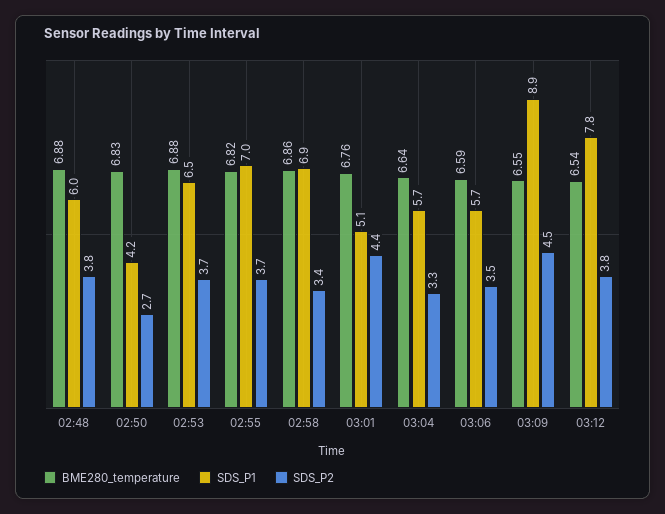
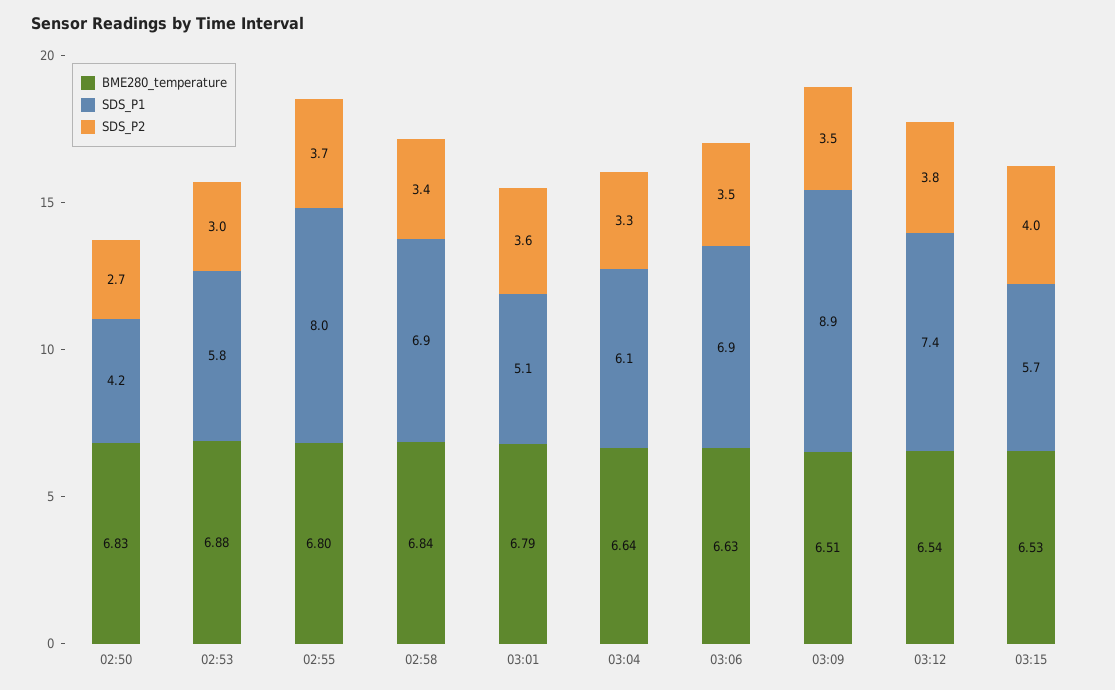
BME280_temperature, 02:48: 6.88 -> none
SDS_P1, 02:48: 6 -> none
SDS_P2, 02:48: 3.8 -> none
SDS_P1, 02:53: 6.5 -> 5.8
SDS_P2, 02:53: 3.7 -> 3
BME280_temperature, 02:55: 6.82 -> 6.8
SDS_P1, 02:55: 7 -> 8
BME280_temperature, 02:58: 6.86 -> 6.84
BME280_temperature, 03:01: 6.76 -> 6.79
SDS_P2, 03:01: 4.4 -> 3.6
SDS_P1, 03:04: 5.7 -> 6.1
BME280_temperature, 03:06: 6.59 -> 6.63
SDS_P1, 03:06: 5.7 -> 6.9
BME280_temperature, 03:09: 6.55 -> 6.51
SDS_P2, 03:09: 4.5 -> 3.5
SDS_P1, 03:12: 7.8 -> 7.4
BME280_temperature, 03:15: none -> 6.53
SDS_P1, 03:15: none -> 5.7
SDS_P2, 03:15: none -> 4

